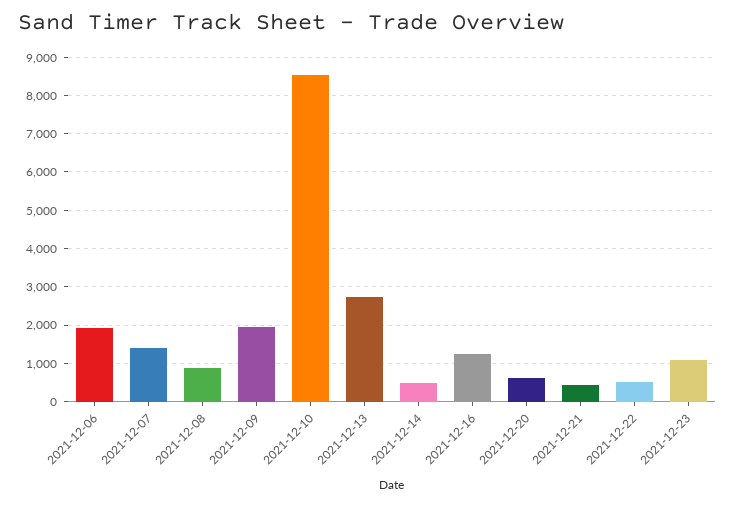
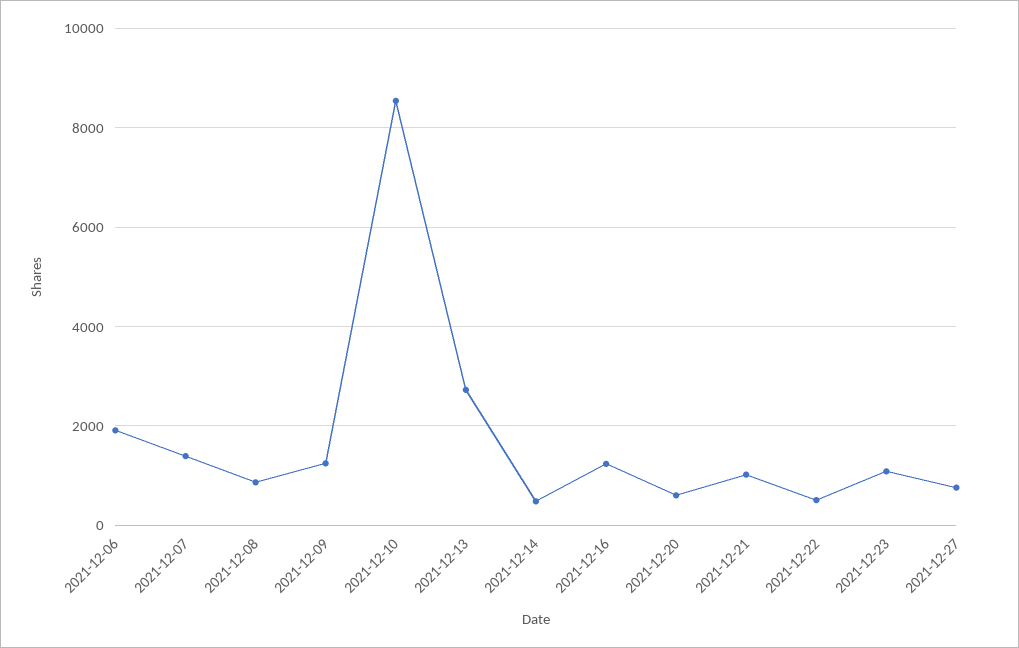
2021-12-09: 2000 -> 1200
2021-12-21: 400 -> 1000
2021-12-27: none -> 800

